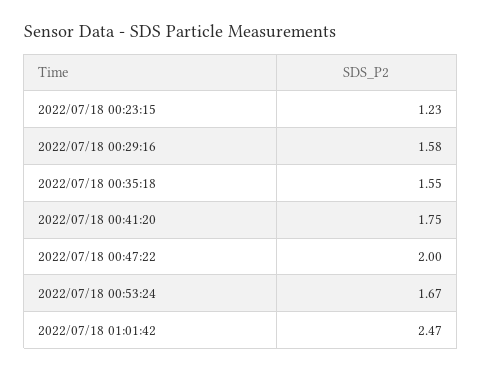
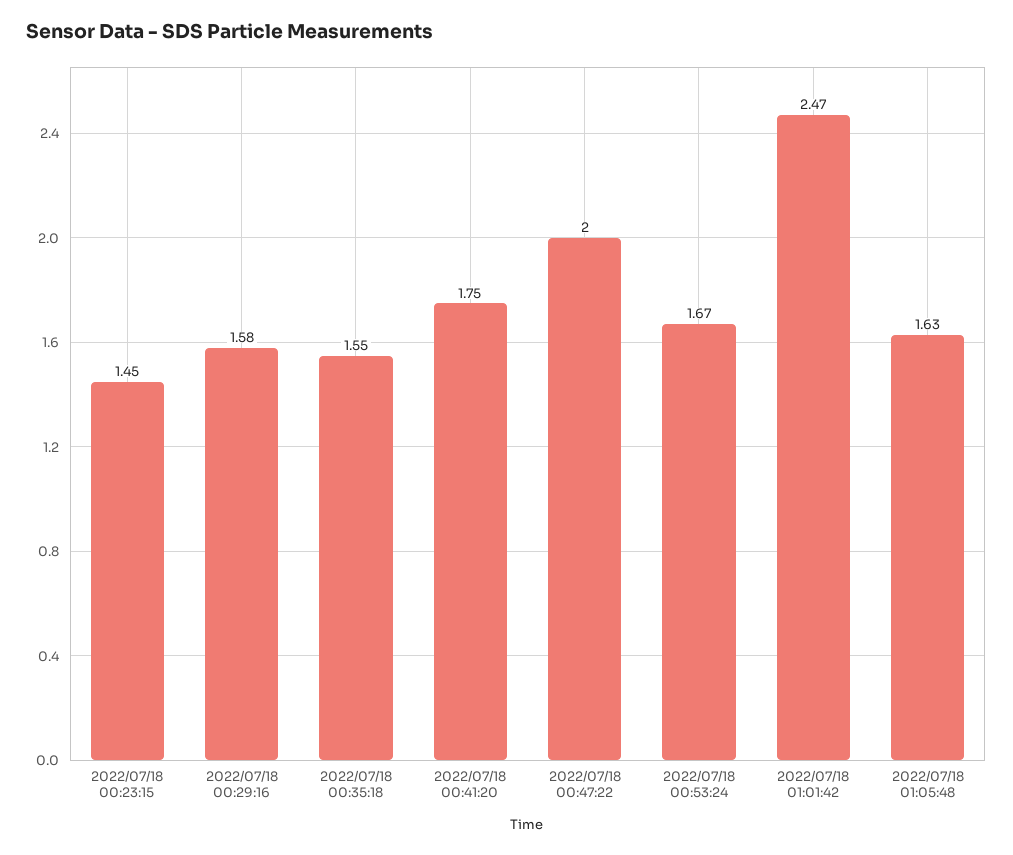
2022/07/18 00:23:15: 1.23 -> 1.45
2022/07/18 01:05:48: none -> 1.63

